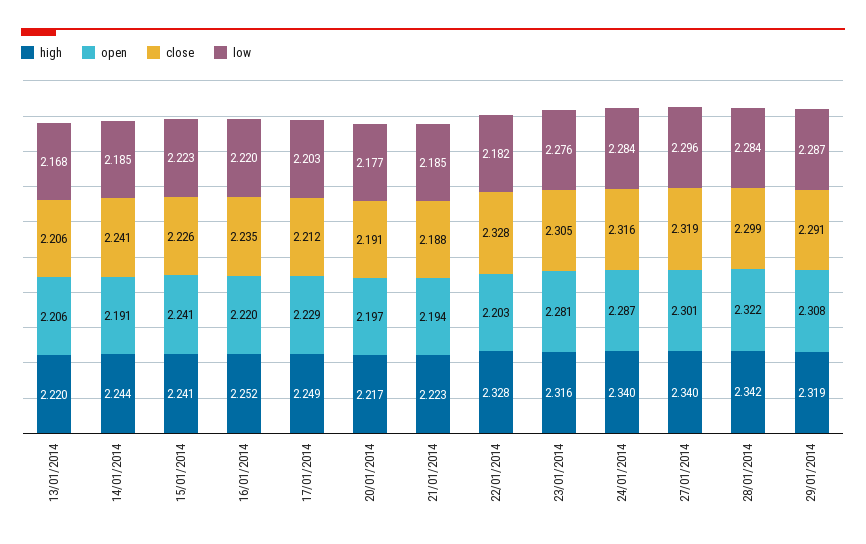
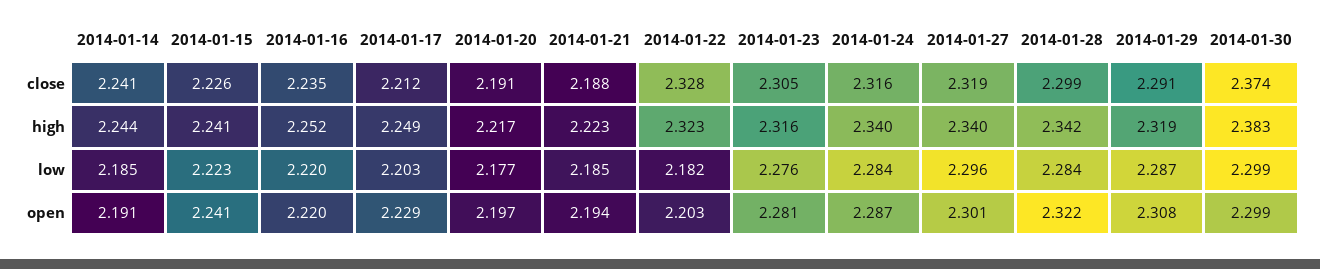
high, 13/01/2014: 2.22 -> none
open, 13/01/2014: 2.206 -> none
close, 13/01/2014: 2.206 -> none
low, 13/01/2014: 2.168 -> none
high, 22/01/2014: 2.328 -> 2.323
close, 2014-01-30: none -> 2.374
high, 2014-01-30: none -> 2.383
low, 2014-01-30: none -> 2.299
open, 2014-01-30: none -> 2.299

